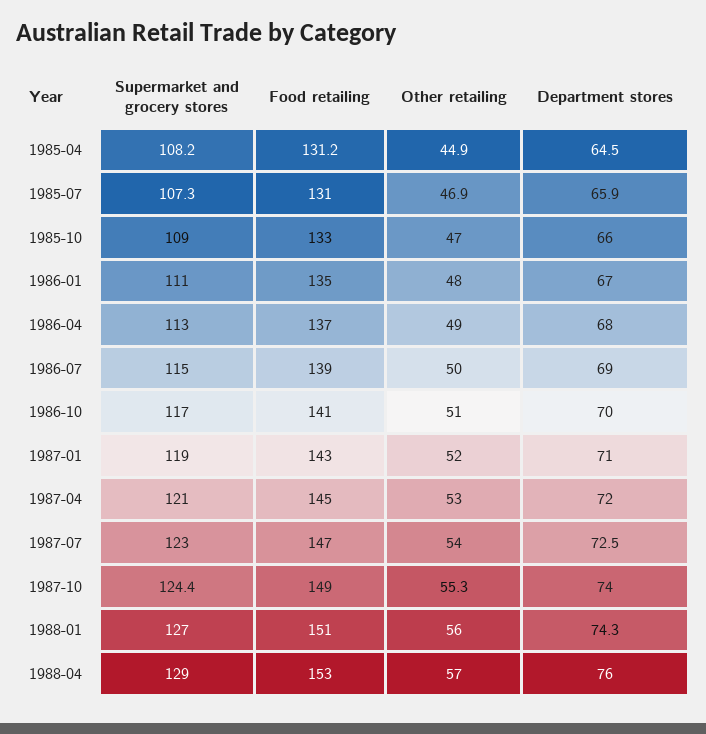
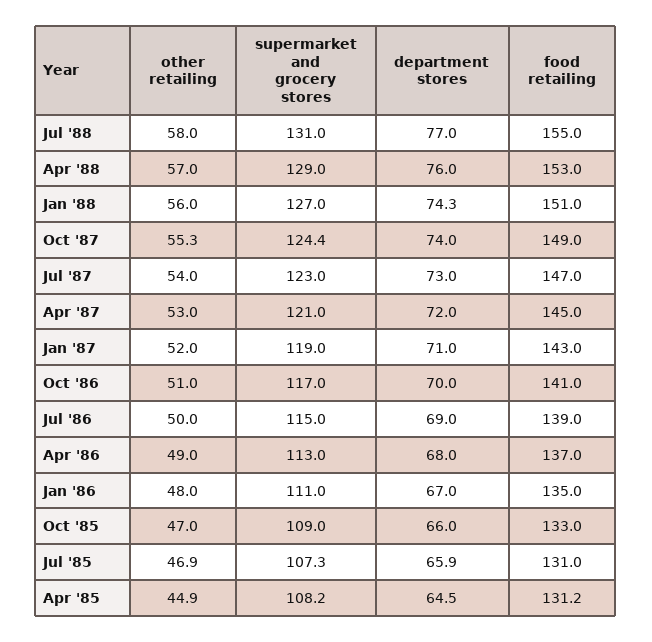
Department stores, 1987-07: 72.5 -> 73
Other retailing, Jul '88: none -> 58
Supermarket and grocery stores, Jul '88: none -> 131
Department stores, Jul '88: none -> 77
Food retailing, Jul '88: none -> 155

